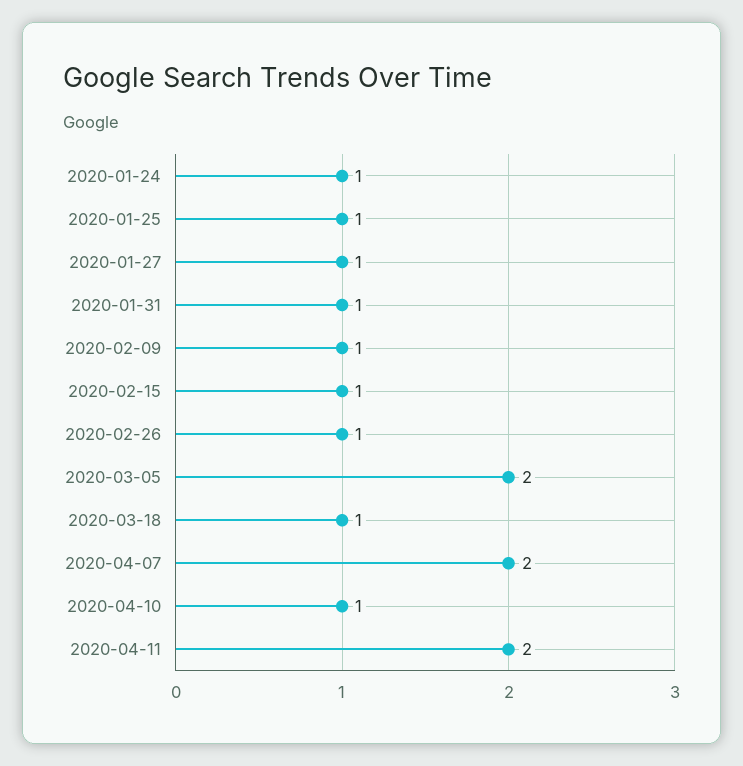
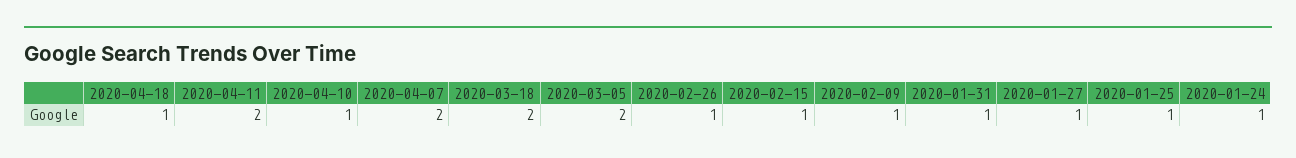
2020-03-18: 1 -> 2
2020-04-18: none -> 1

